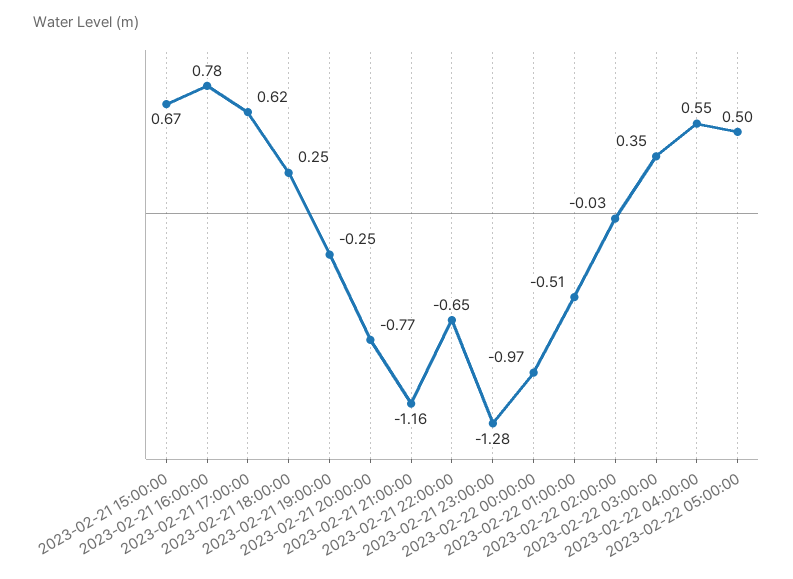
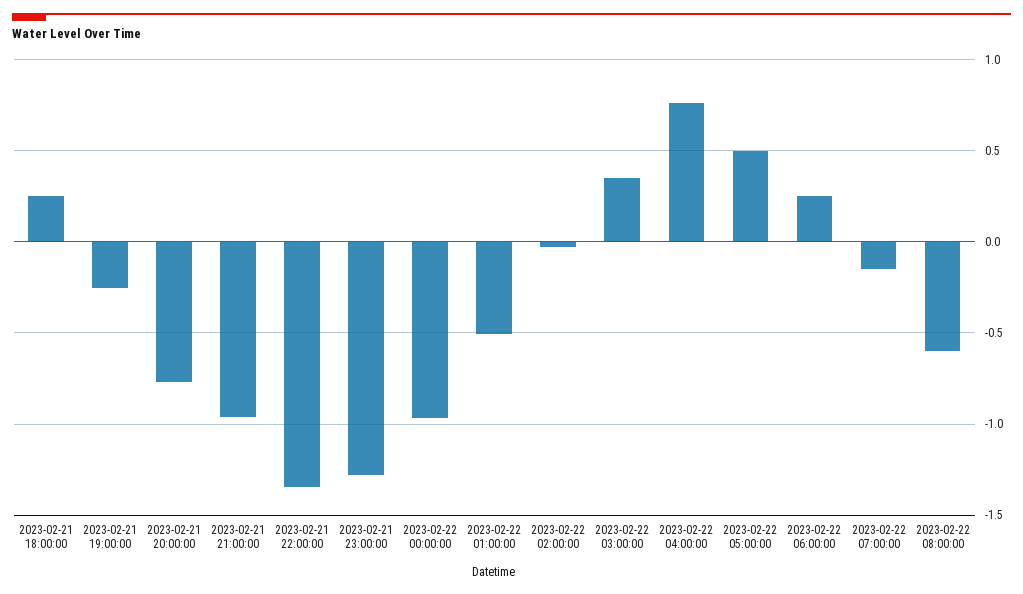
2023-02-21 15:00:00: 0.67 -> none
2023-02-21 16:00:00: 0.78 -> none
2023-02-21 17:00:00: 0.62 -> none
2023-02-21 21:00:00: -1.16 -> -0.95
2023-02-21 22:00:00: -0.65 -> -1.35
2023-02-22 04:00:00: 0.55 -> 0.75
2023-02-22 06:00:00: none -> 0.25
2023-02-22 07:00:00: none -> -0.15
2023-02-22 08:00:00: none -> -0.6

